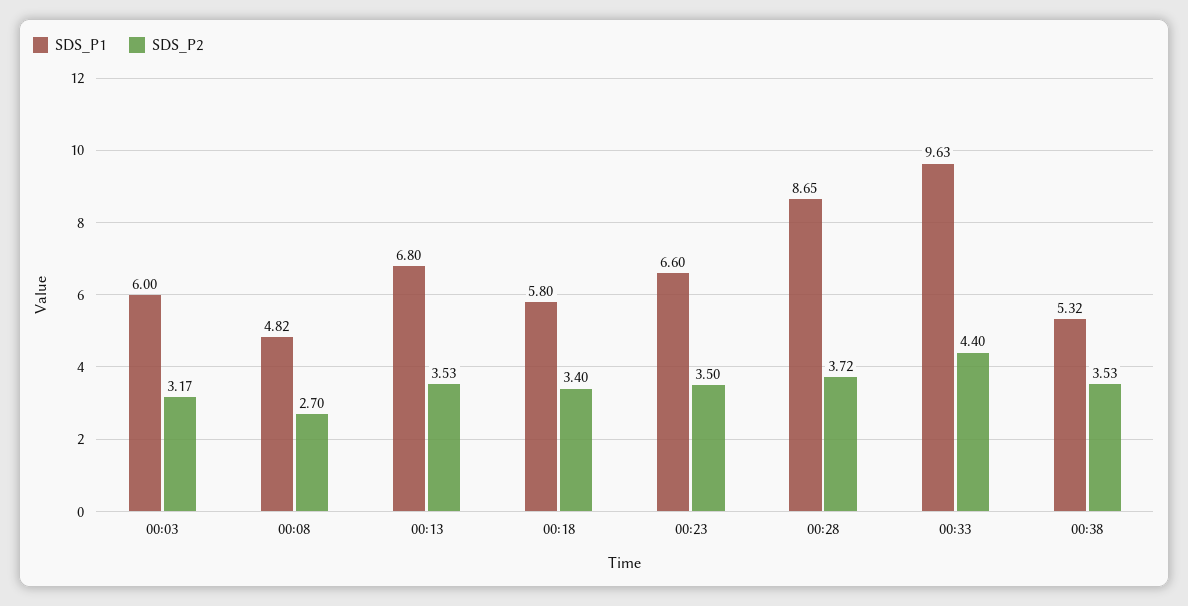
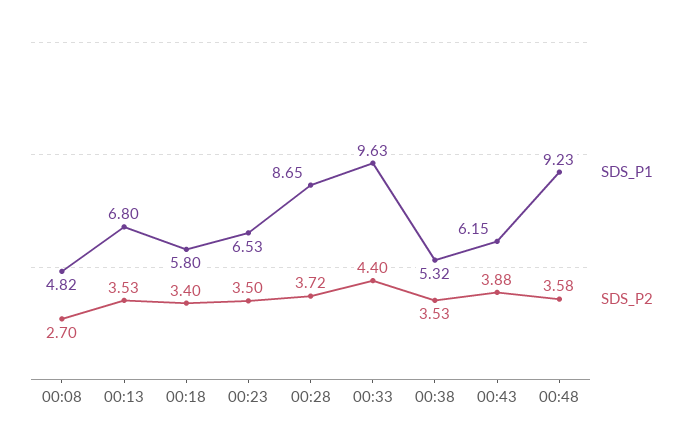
SDS_P1, 00:03: 6 -> none
SDS_P2, 00:03: 3.17 -> none
SDS_P1, 00:23: 6.6 -> 6.53
SDS_P1, 00:43: none -> 6.15
SDS_P2, 00:43: none -> 3.88
SDS_P1, 00:48: none -> 9.23
SDS_P2, 00:48: none -> 3.58

